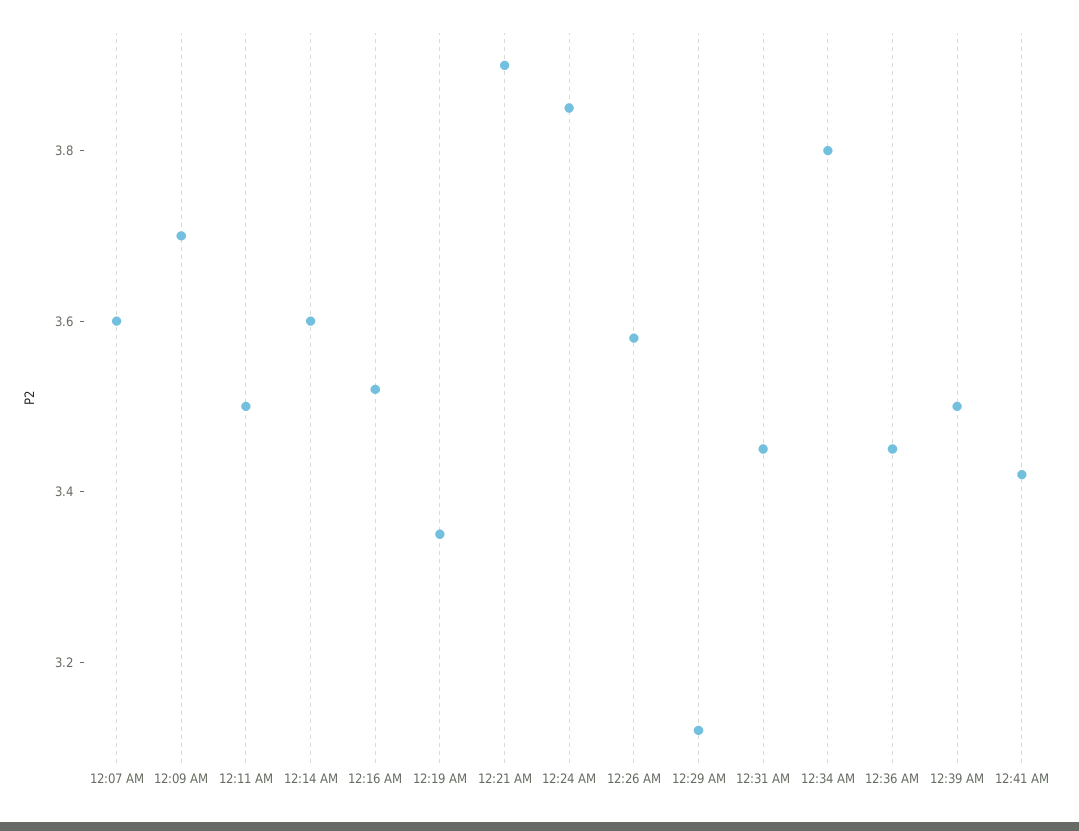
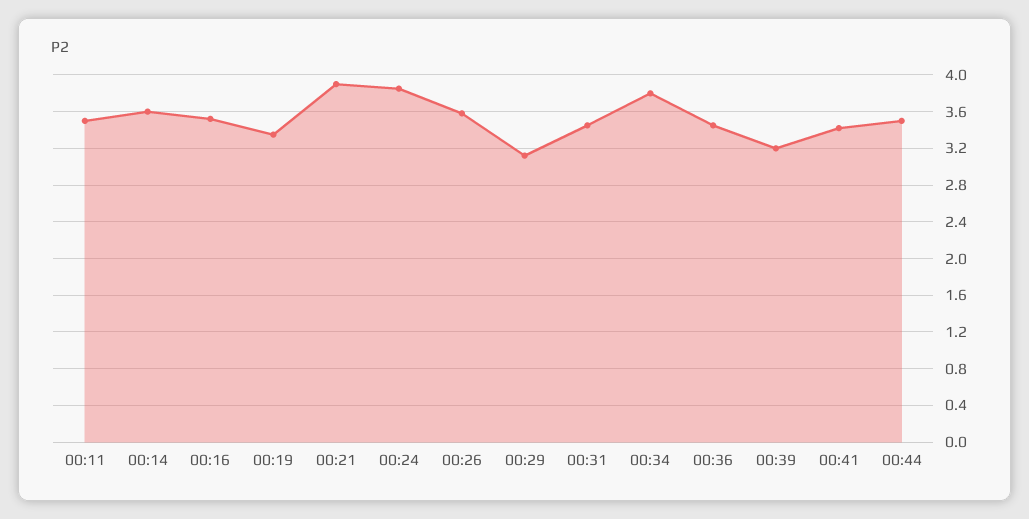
12:07 AM: 3.6 -> none
12:09 AM: 3.7 -> none
12:39 AM: 3.5 -> 3.2
00:44: none -> 3.5

